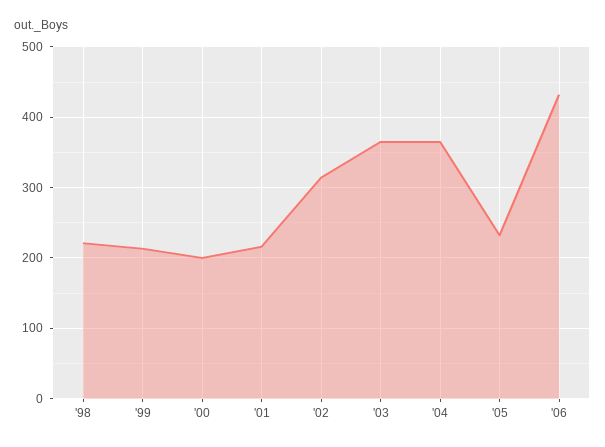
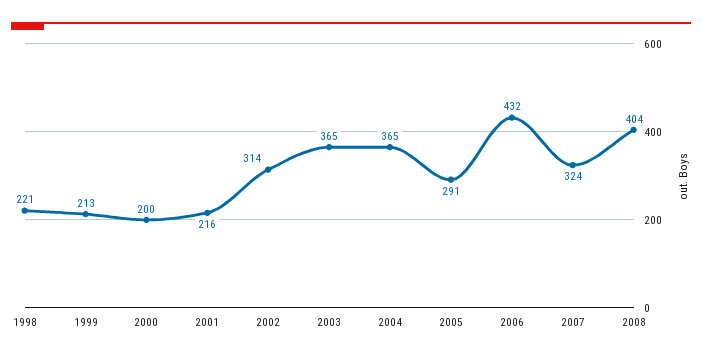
'05: 230 -> 291
2007: none -> 324
2008: none -> 404

